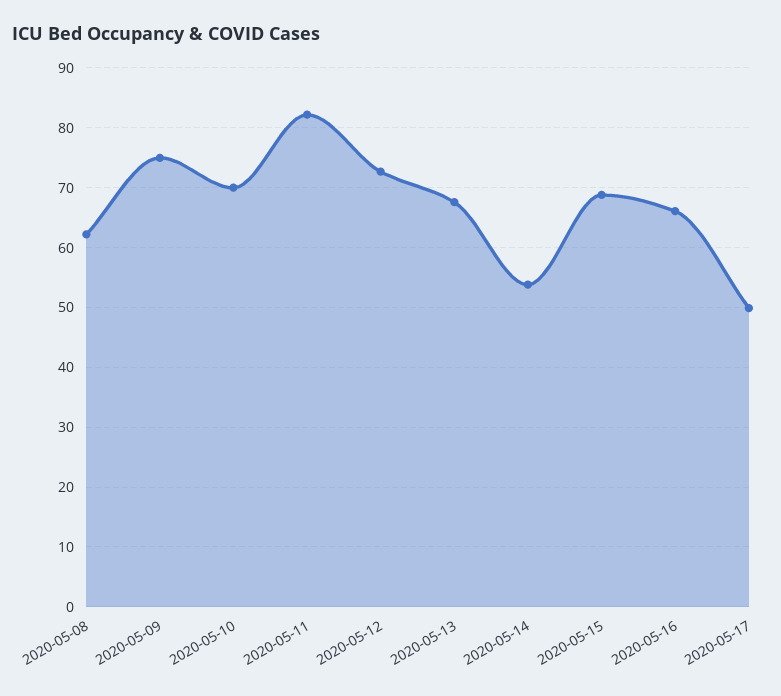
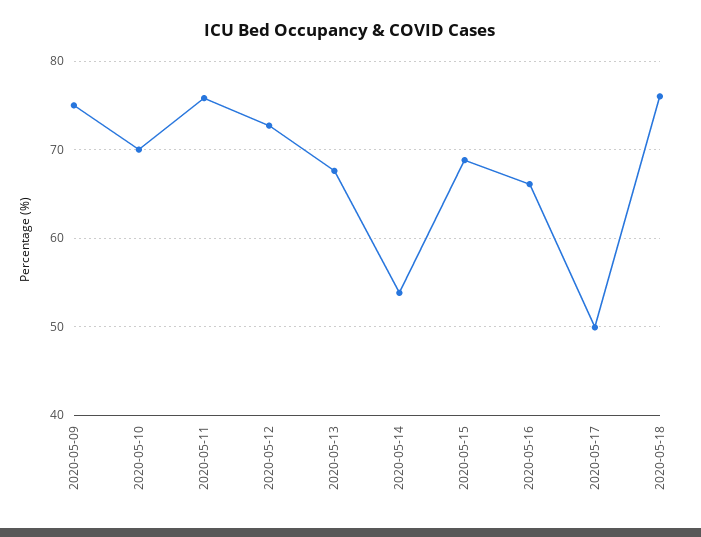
2020-05-08: 62 -> none
2020-05-11: 82 -> 76
2020-05-18: none -> 76

